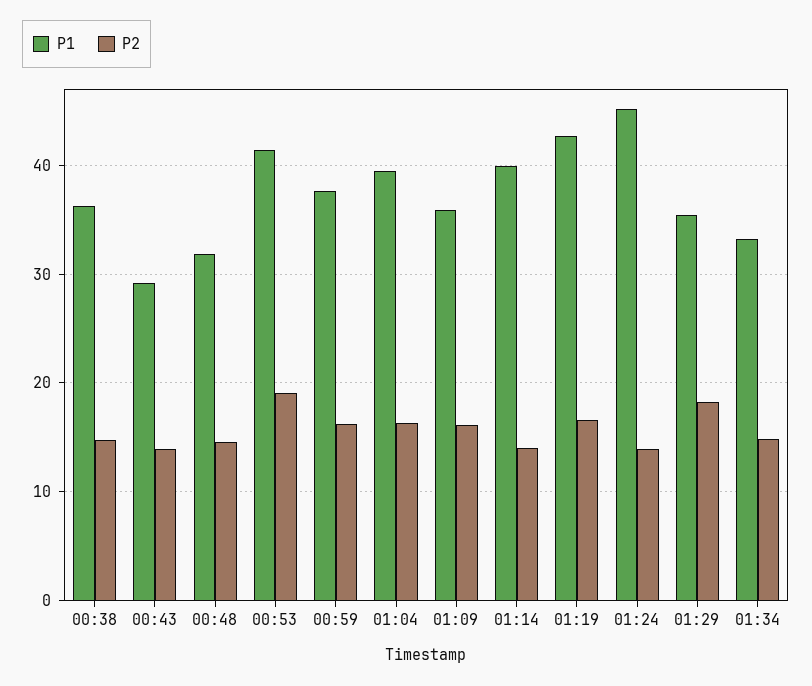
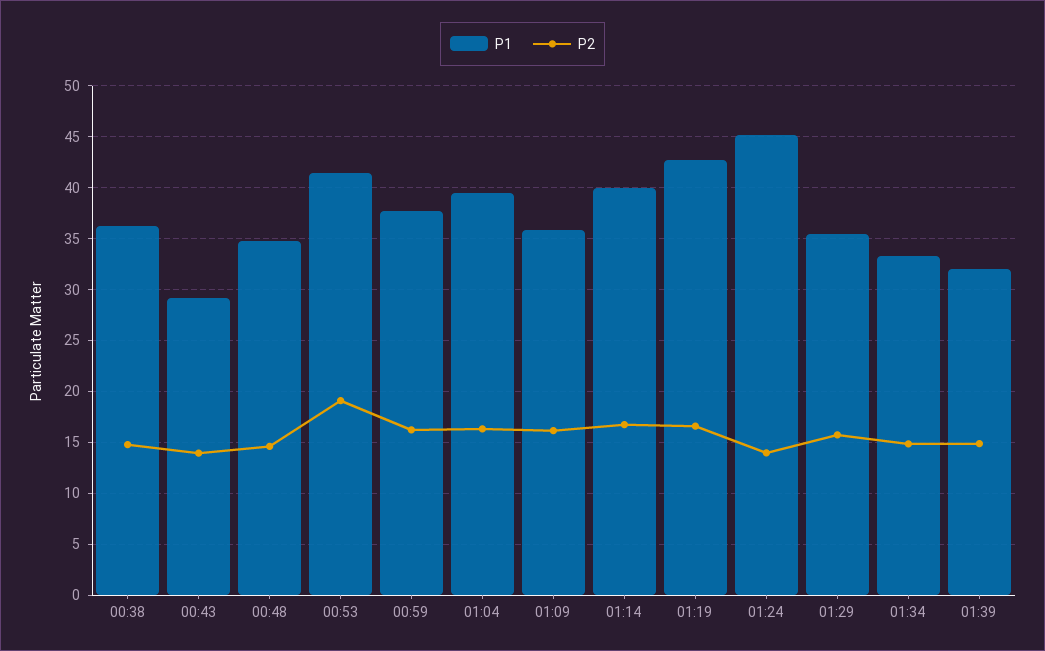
P1, 00:48: 32 -> 35
P2, 01:14: 14 -> 17
P2, 01:29: 18 -> 16
P1, 01:39: none -> 32
P2, 01:39: none -> 15

